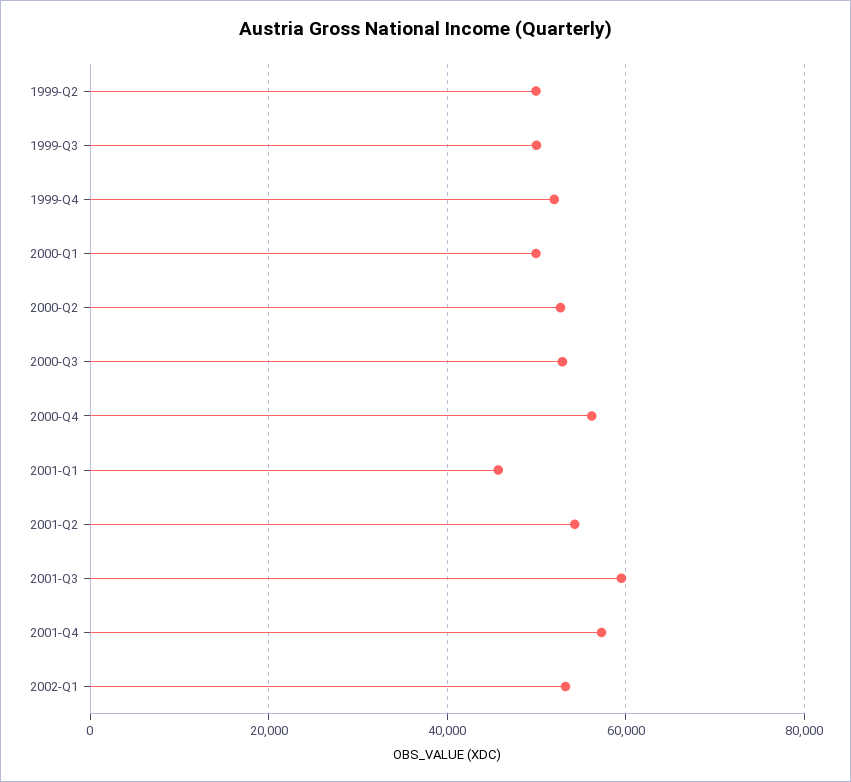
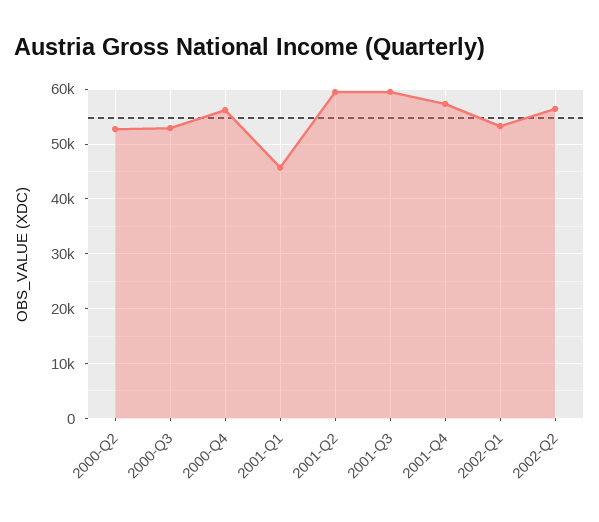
1999-Q2: 50000 -> none
1999-Q3: 50000 -> none
1999-Q4: 52000 -> none
2000-Q1: 50000 -> none
2001-Q2: 54000 -> 60000
2002-Q2: none -> 56000

